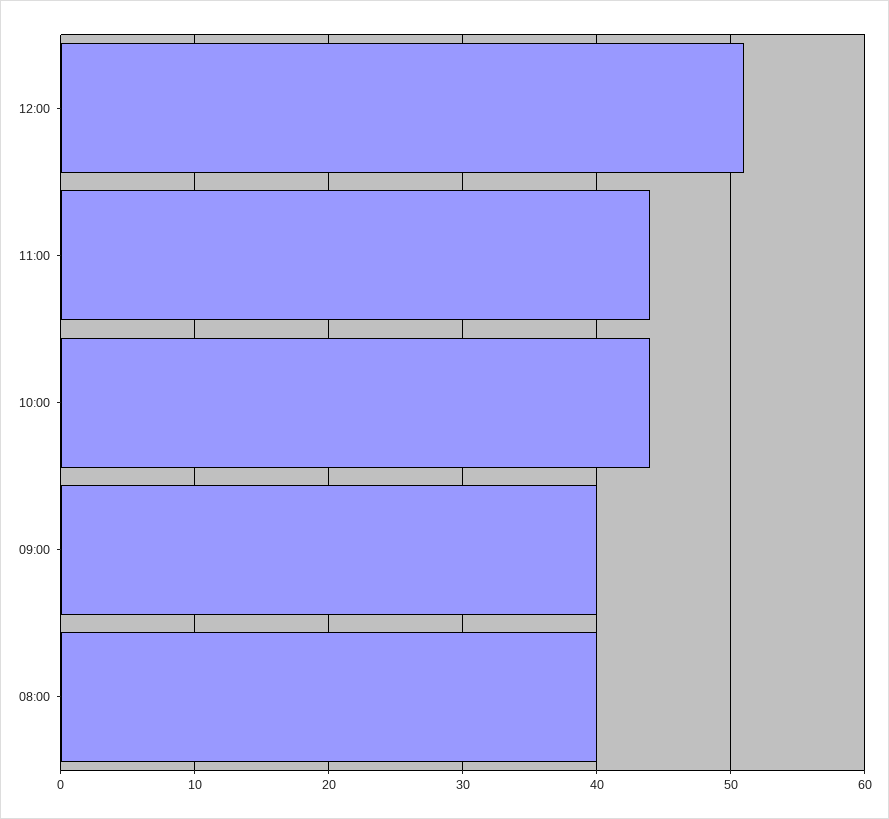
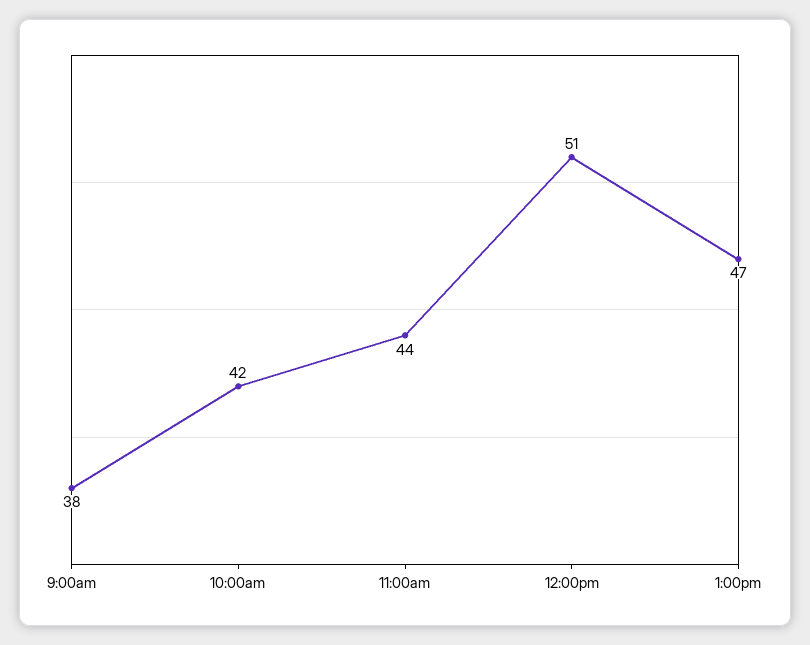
10:00: 44 -> 42
09:00: 40 -> 38
08:00: 40 -> none
1:00pm: none -> 47

